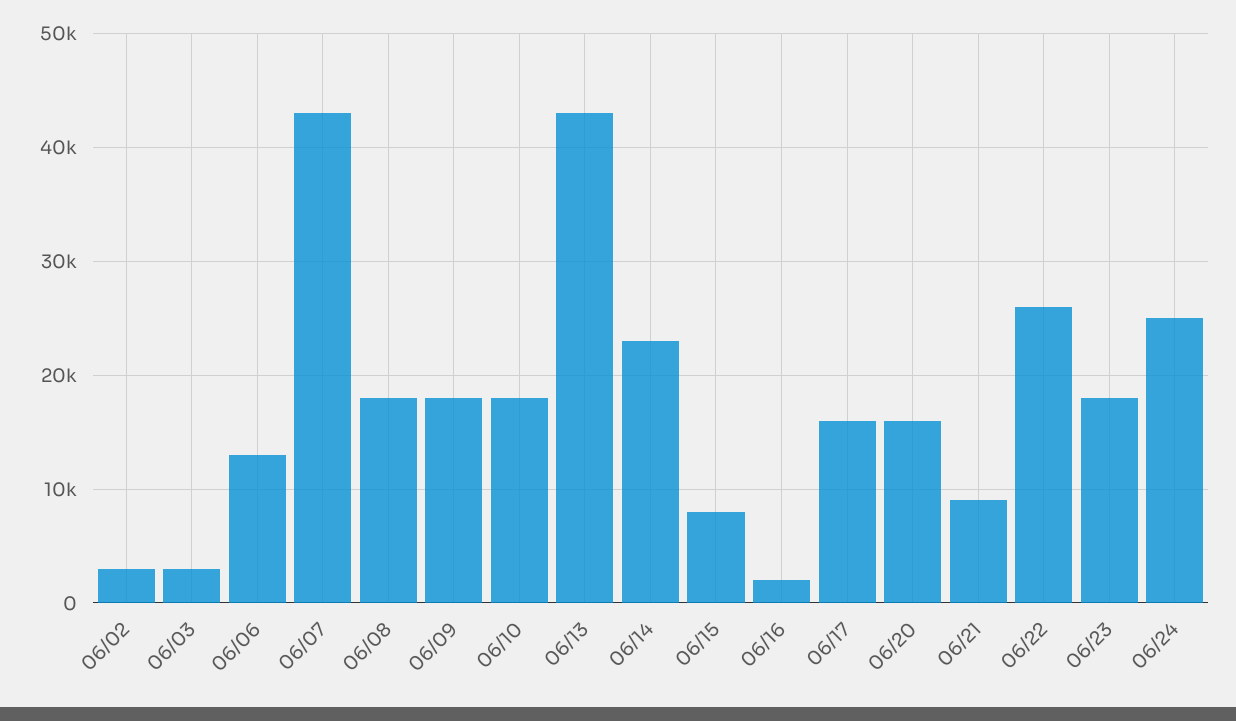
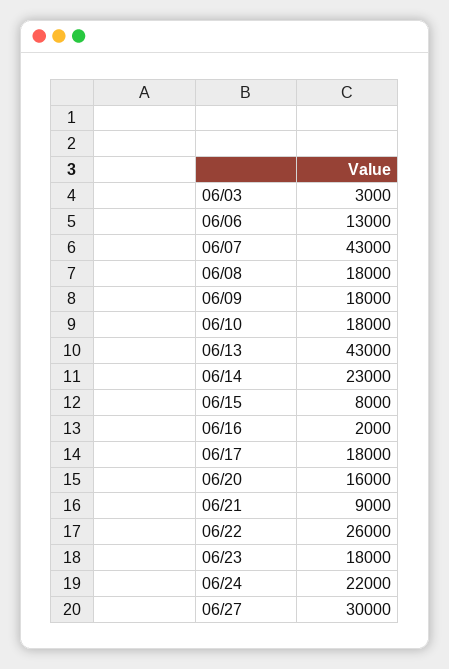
06/02: 3000 -> none
06/17: 16000 -> 18000
06/24: 25000 -> 22000
06/27: none -> 30000

